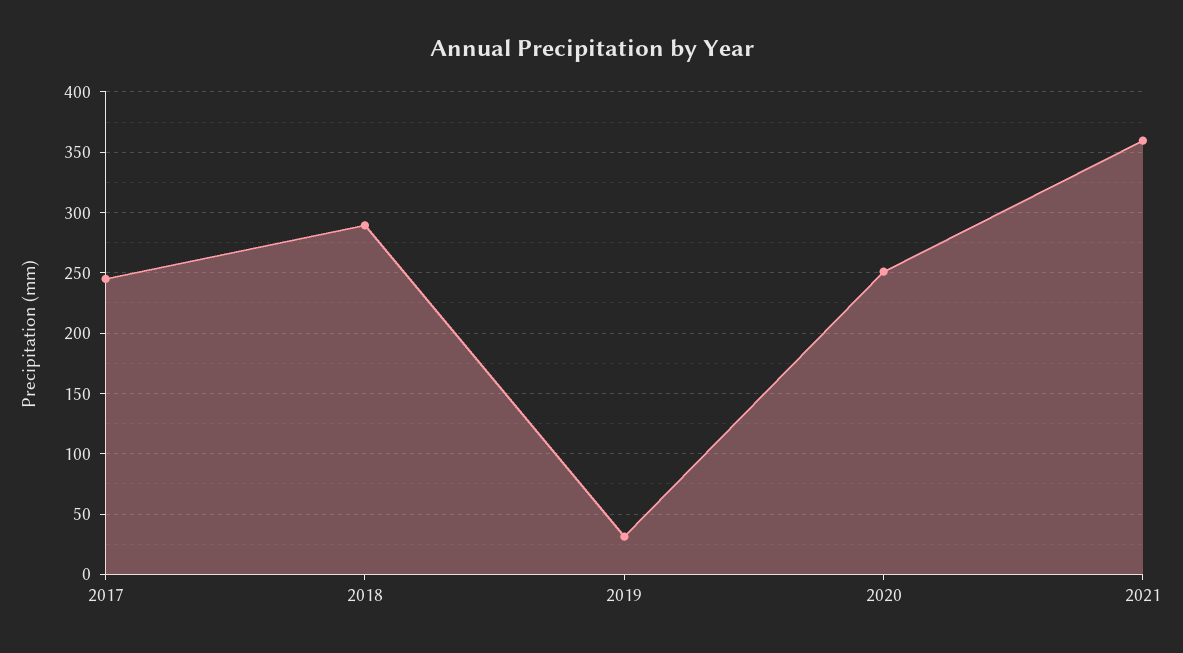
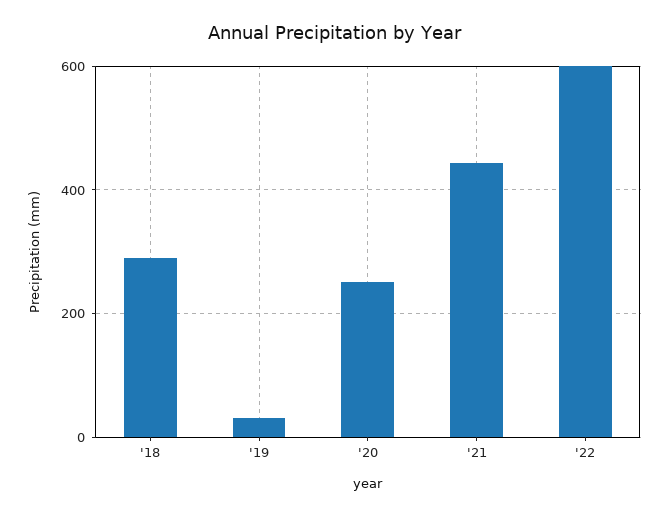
2017: 245 -> none
2021: 360 -> 440
'22: none -> 600

